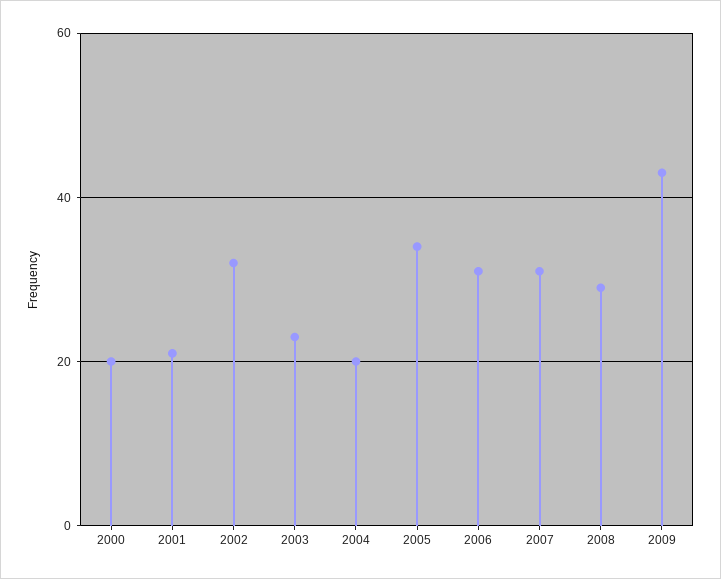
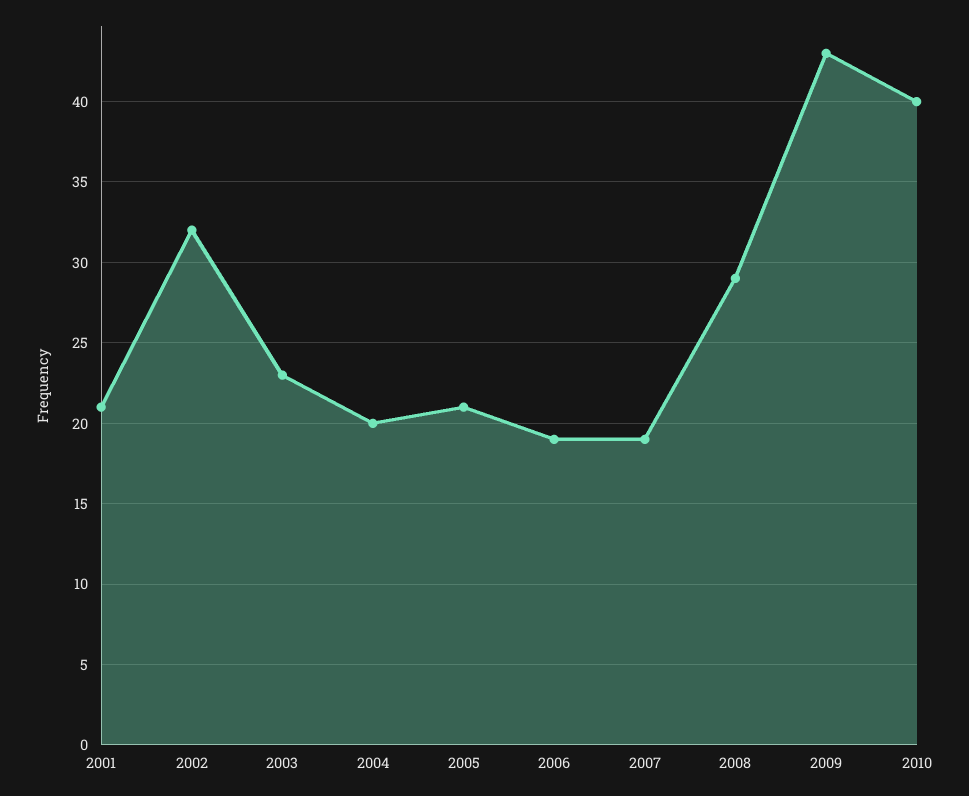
2000: 20 -> none
2005: 35 -> 21
2006: 30 -> 19
2007: 30 -> 19
2010: none -> 40

